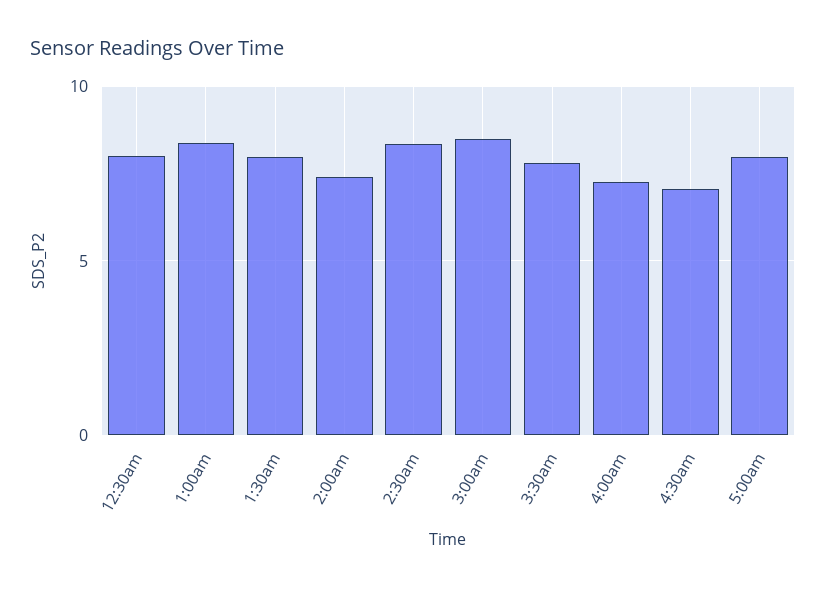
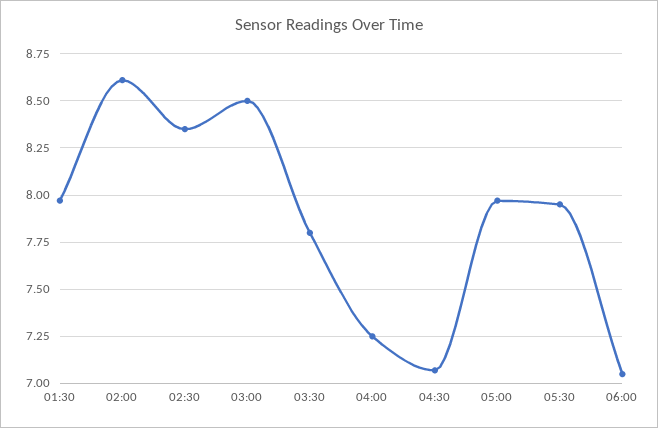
12:30am: 8 -> none
1:00am: 8.5 -> none
2:00am: 7.5 -> 8.6
05:30: none -> 7.95
06:00: none -> 7.05

